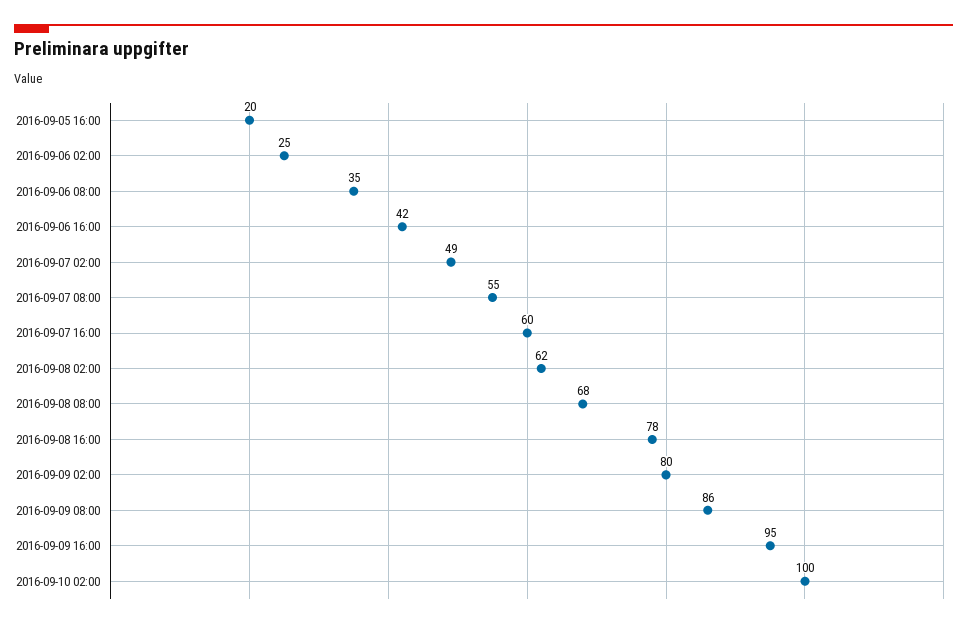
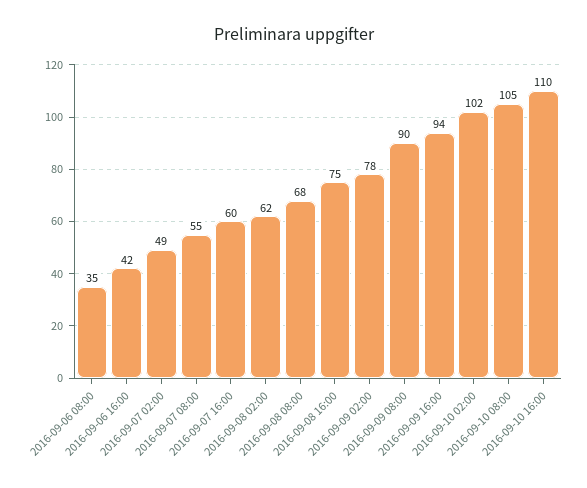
2016-09-05 16:00: 20 -> none
2016-09-06 02:00: 25 -> none
2016-09-08 16:00: 78 -> 75
2016-09-09 02:00: 80 -> 78
2016-09-09 08:00: 86 -> 90
2016-09-09 16:00: 95 -> 94
2016-09-10 02:00: 100 -> 102
2016-09-10 08:00: none -> 105
2016-09-10 16:00: none -> 110

